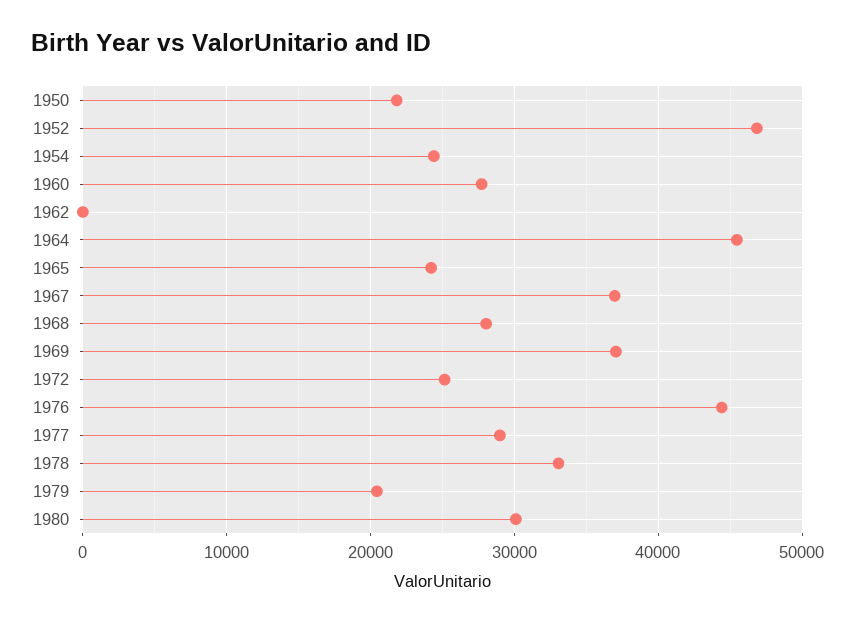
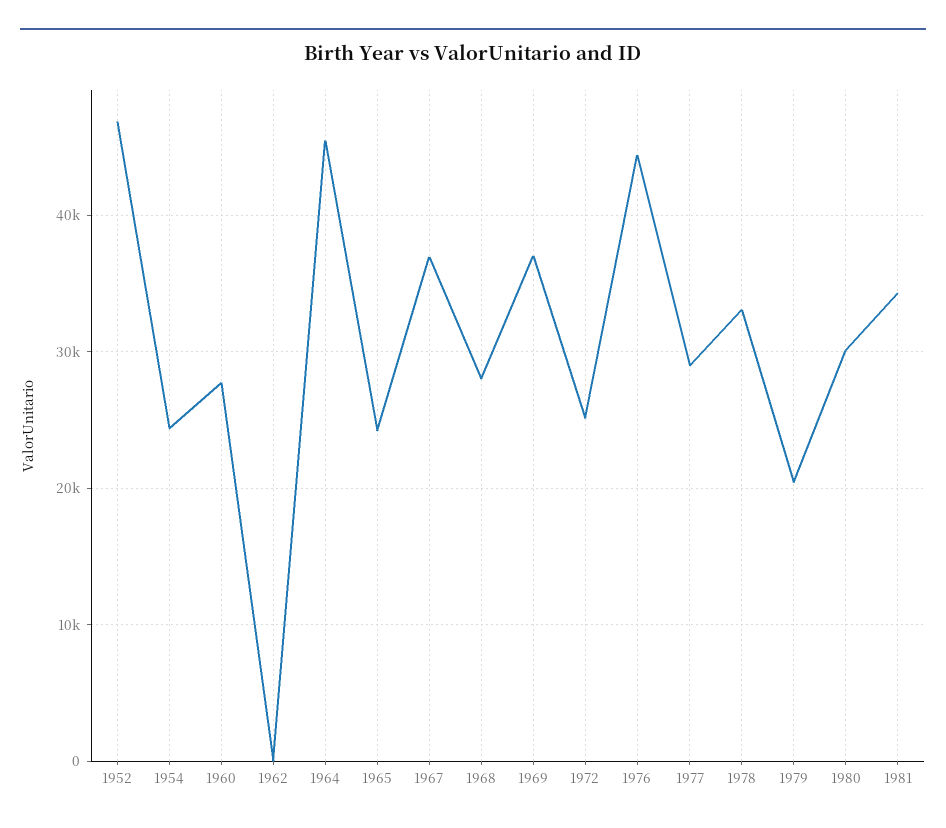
1950: 22000 -> none
1981: none -> 34000

